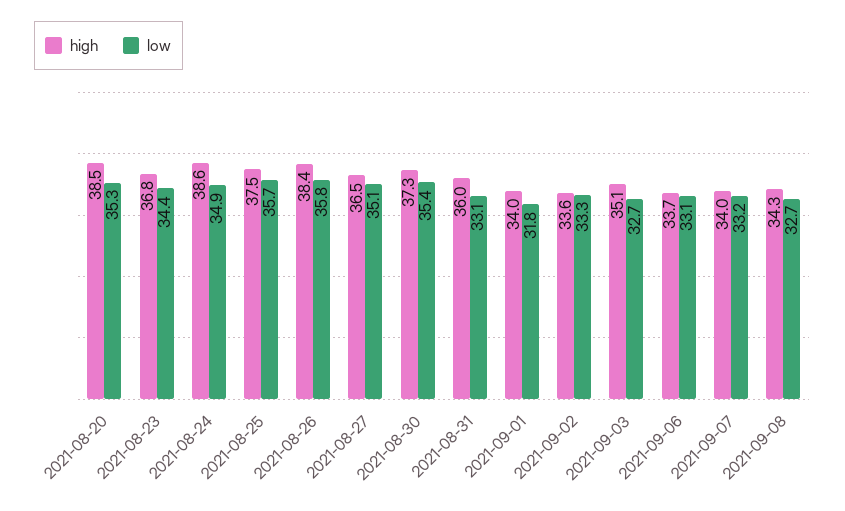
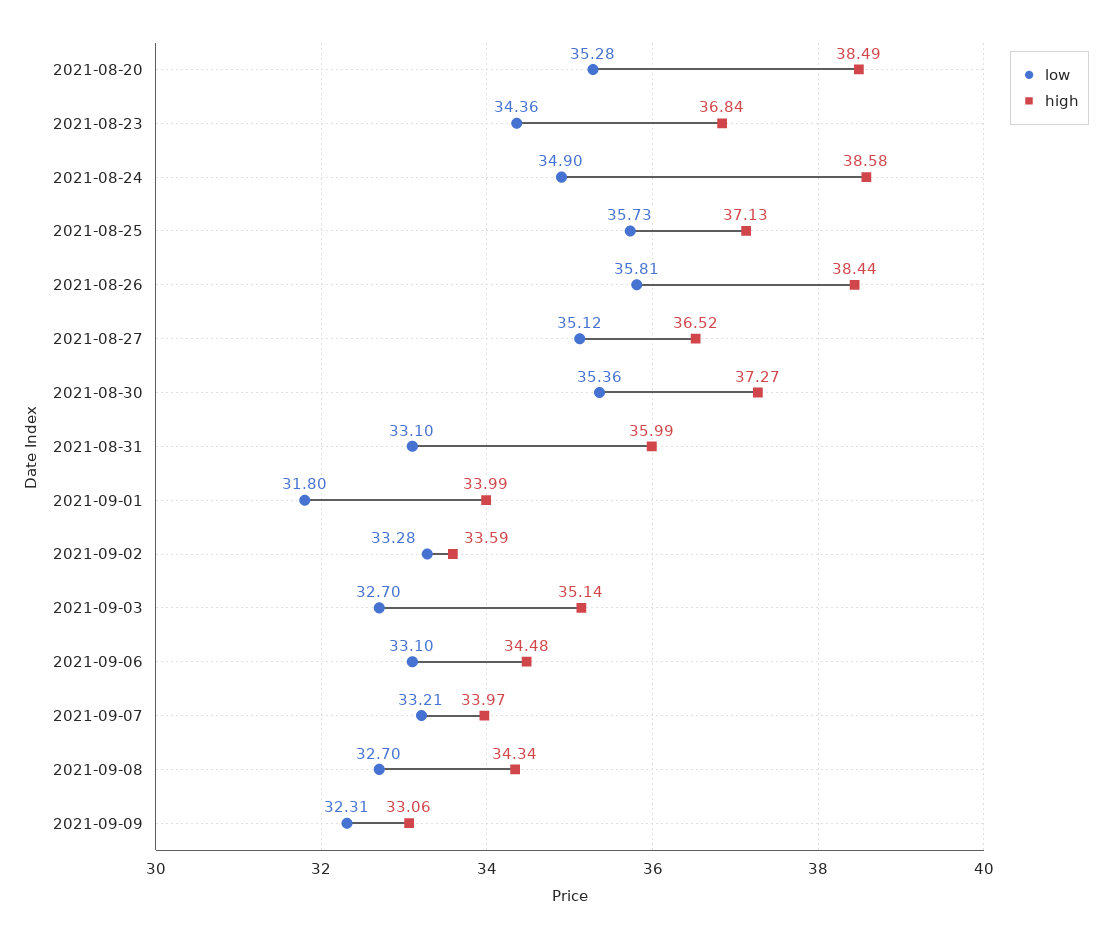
high, 2021-08-25: 37.5 -> 37.13
high, 2021-09-06: 33.7 -> 34.48
low, 2021-09-09: none -> 32.31
high, 2021-09-09: none -> 33.06

